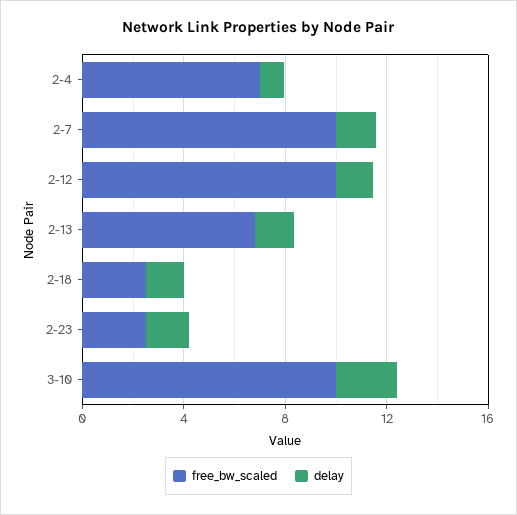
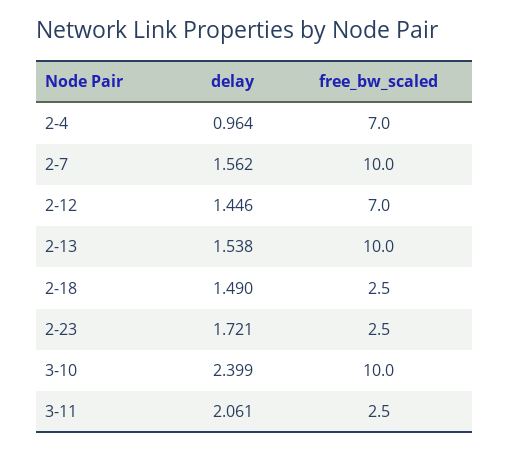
free_bw_scaled, 2-12: 10 -> 7
free_bw_scaled, 2-13: 7 -> 10
delay, 3-11: none -> 2.061
free_bw_scaled, 3-11: none -> 2.5

